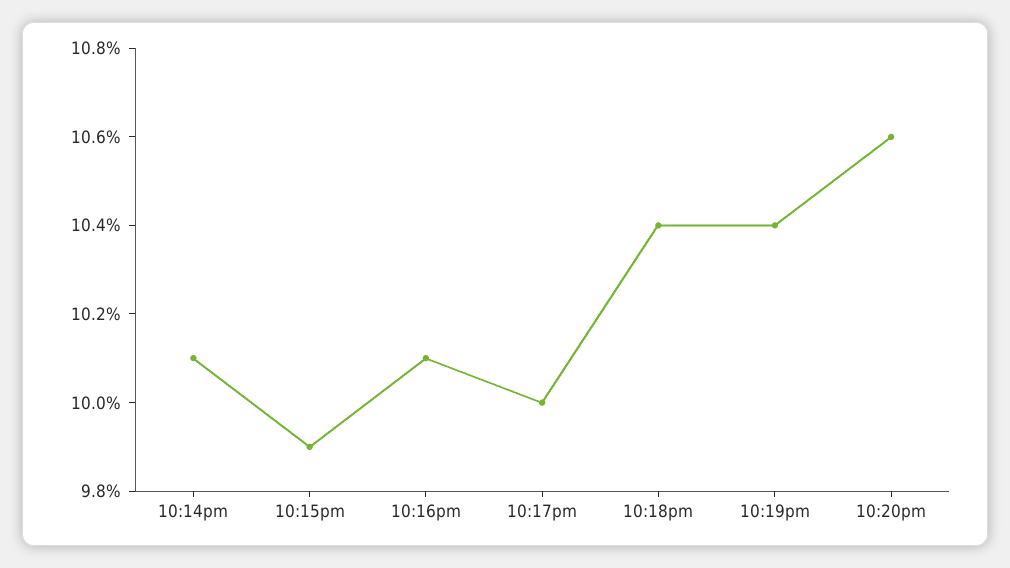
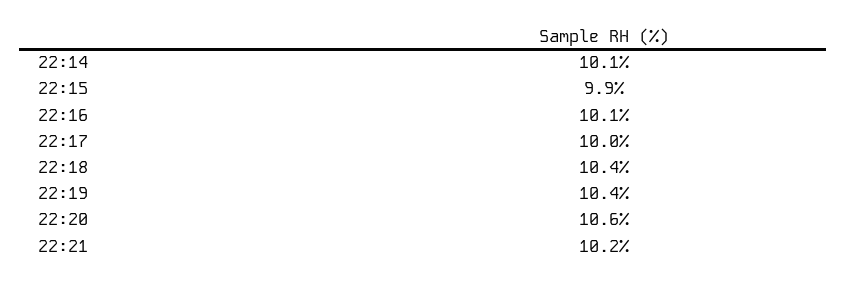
22:21: none -> 10.2

